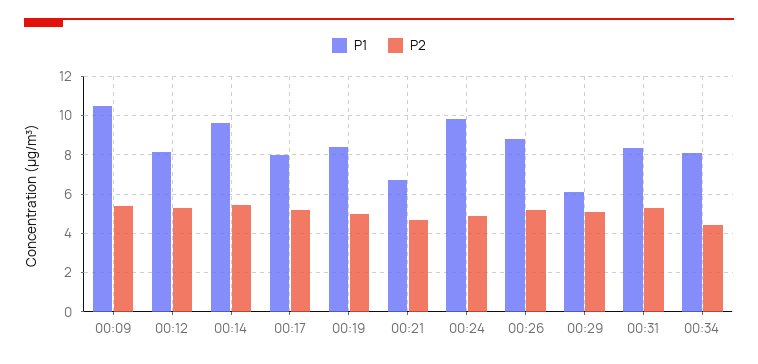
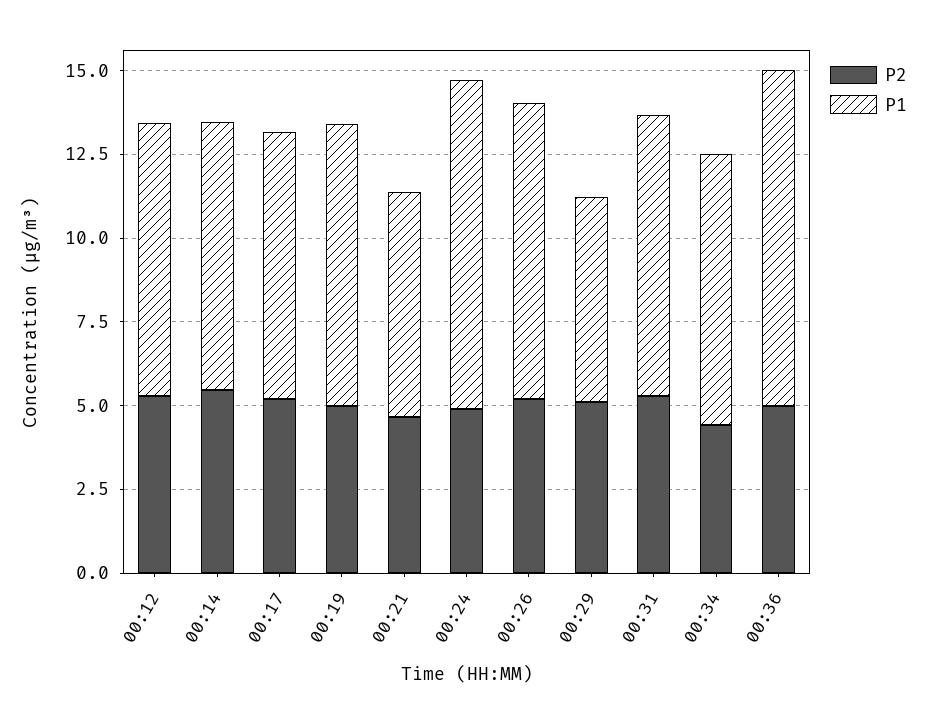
P1, 00:09: 10.5 -> none
P2, 00:09: 5.5 -> none
P1, 00:14: 9.5 -> 8
P2, 00:36: none -> 5
P1, 00:36: none -> 10

